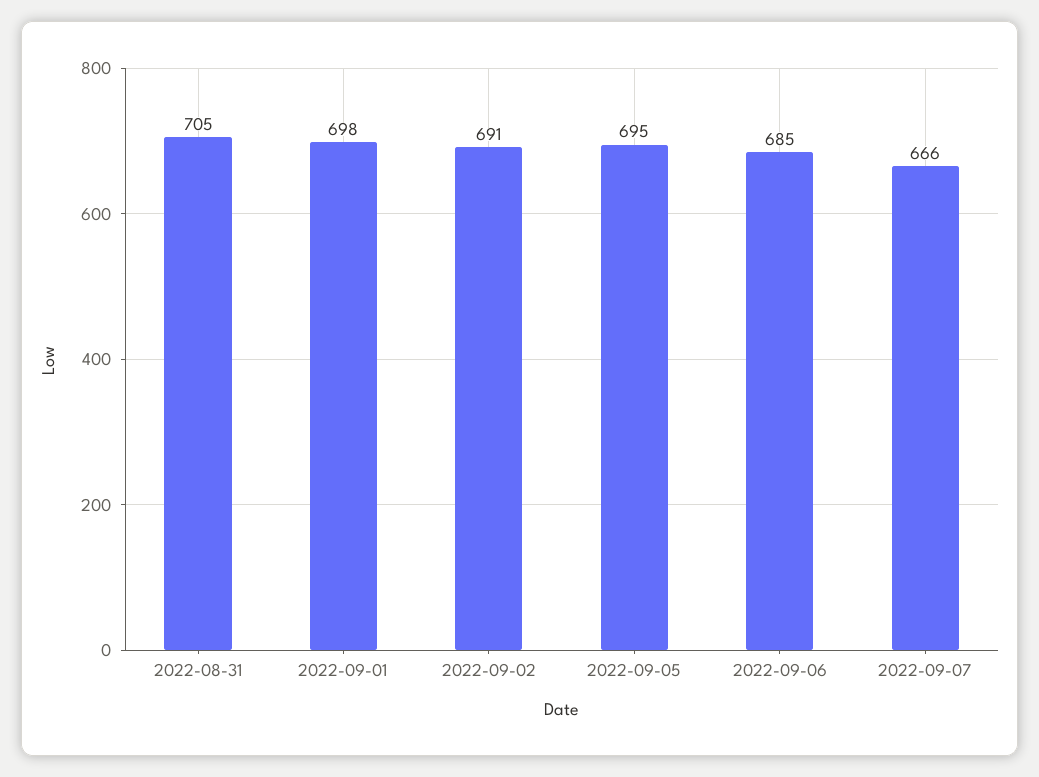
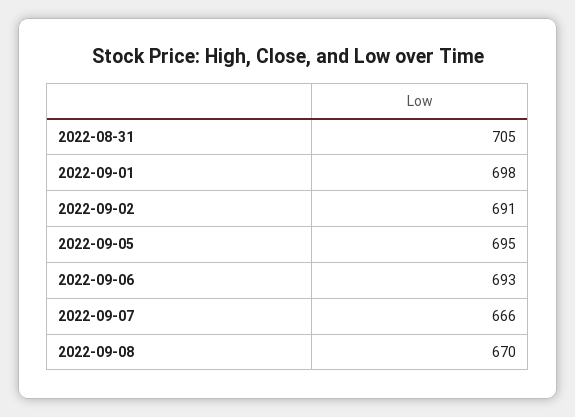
2022-09-06: 685 -> 693
2022-09-08: none -> 670

